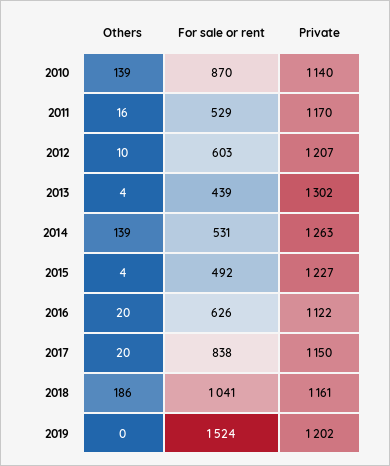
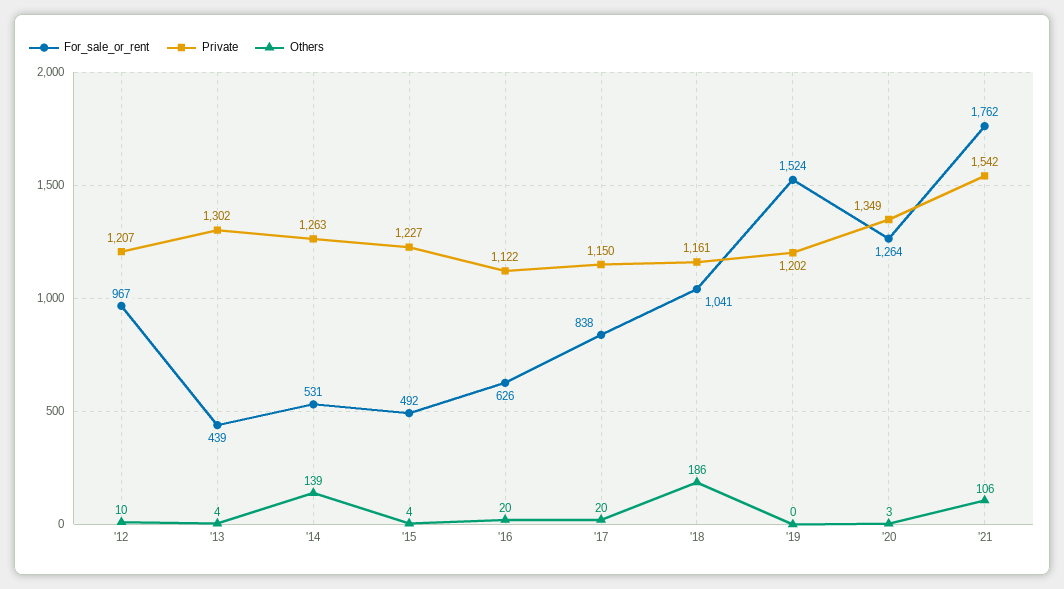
Others, 2010: 139 -> none
For sale or rent, 2010: 870 -> none
Private, 2010: 1140 -> none
Others, 2011: 16 -> none
For sale or rent, 2011: 529 -> none
Private, 2011: 1170 -> none
For sale or rent, 2012: 603 -> 967
For sale or rent, '20: none -> 1264
Private, '20: none -> 1349
Others, '20: none -> 3
For sale or rent, '21: none -> 1762
Private, '21: none -> 1542
Others, '21: none -> 106

